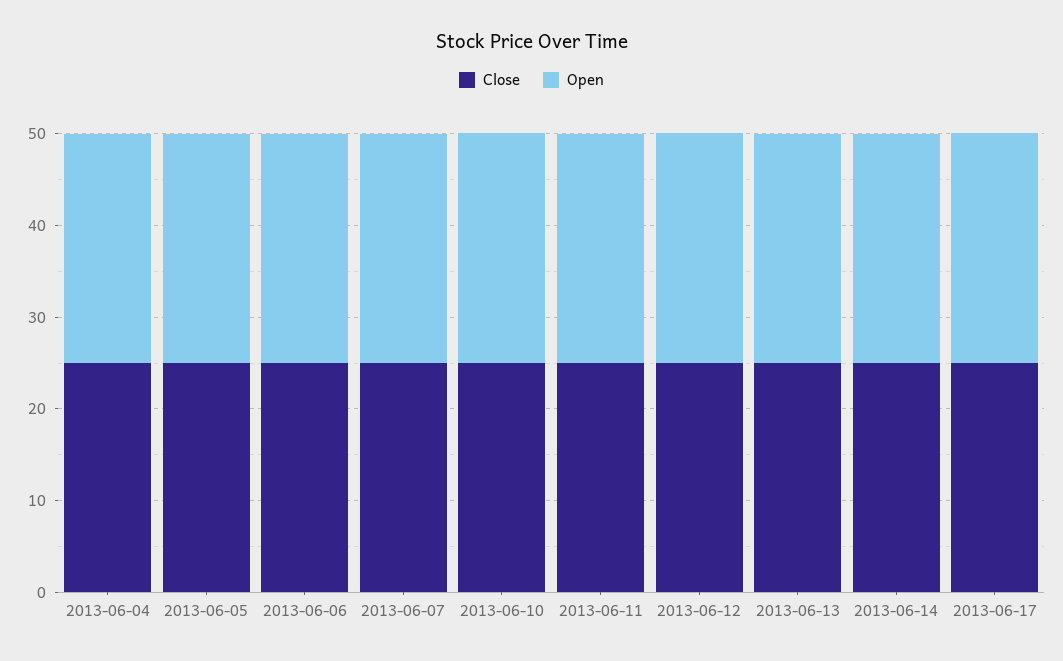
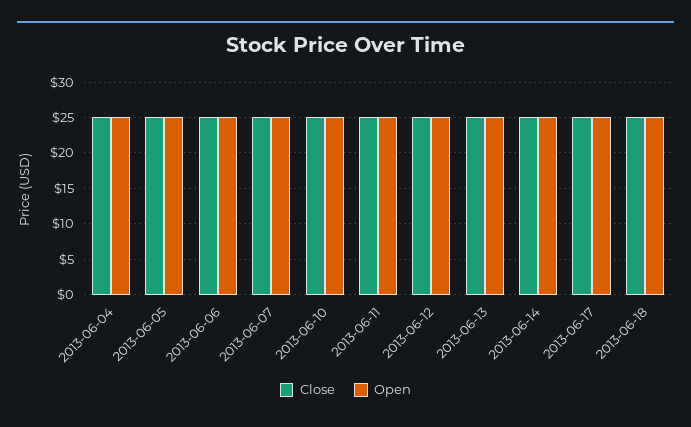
Close, 2013-06-18: none -> 25
Open, 2013-06-18: none -> 25

